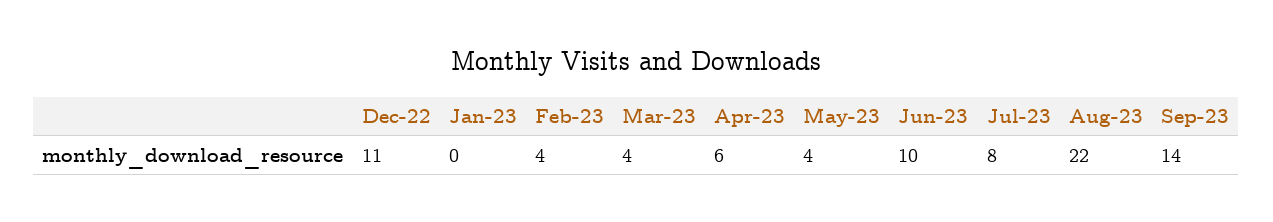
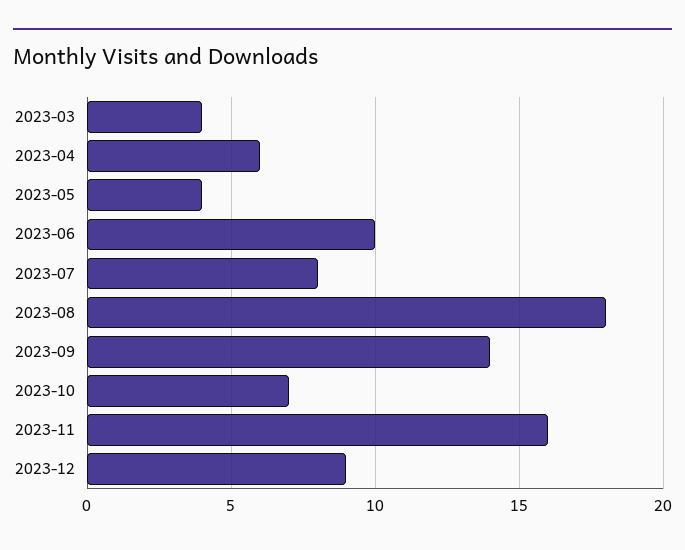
Dec-22: 11 -> none
Jan-23: 0 -> none
Feb-23: 4 -> none
Aug-23: 22 -> 18
2023-10: none -> 7
2023-11: none -> 16
2023-12: none -> 9

